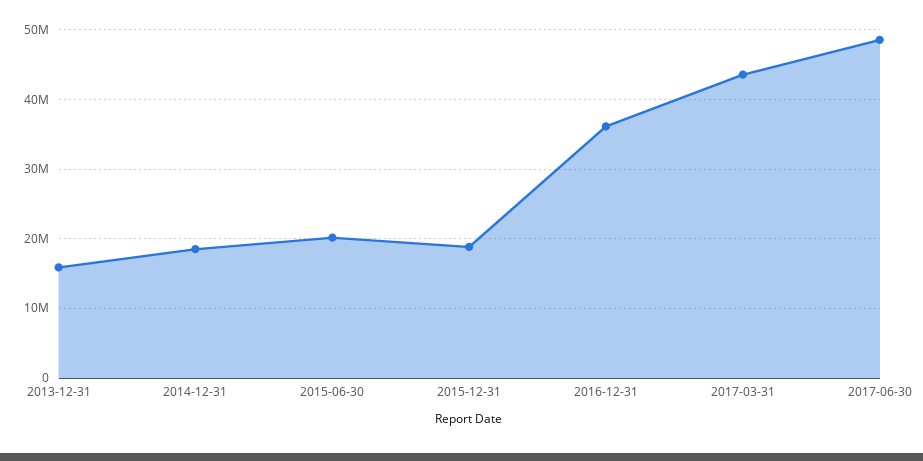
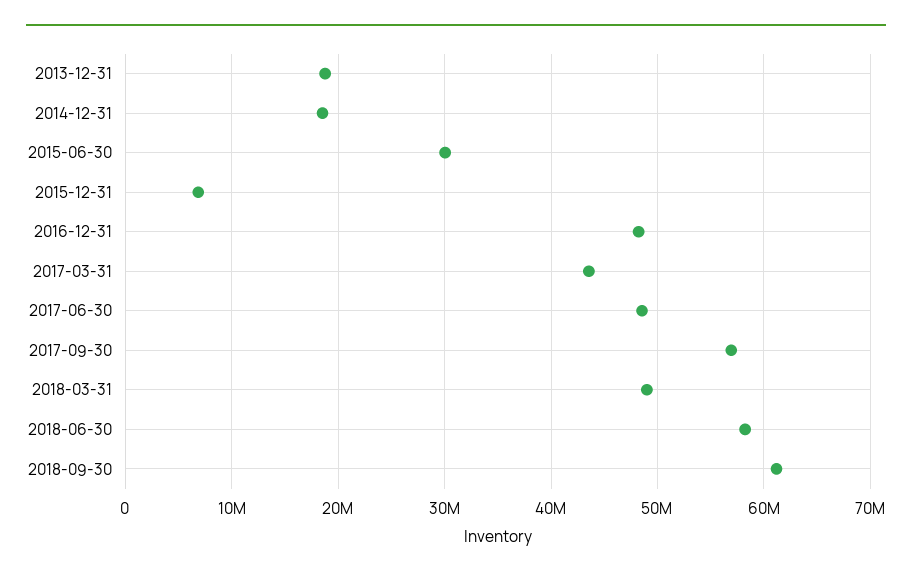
2013-12-31: 16000000 -> 19000000
2015-06-30: 20000000 -> 30000000
2015-12-31: 19000000 -> 7000000
2016-12-31: 36000000 -> 48000000
2017-09-30: none -> 57000000
2018-03-31: none -> 49000000
2018-06-30: none -> 58000000
2018-09-30: none -> 61000000

